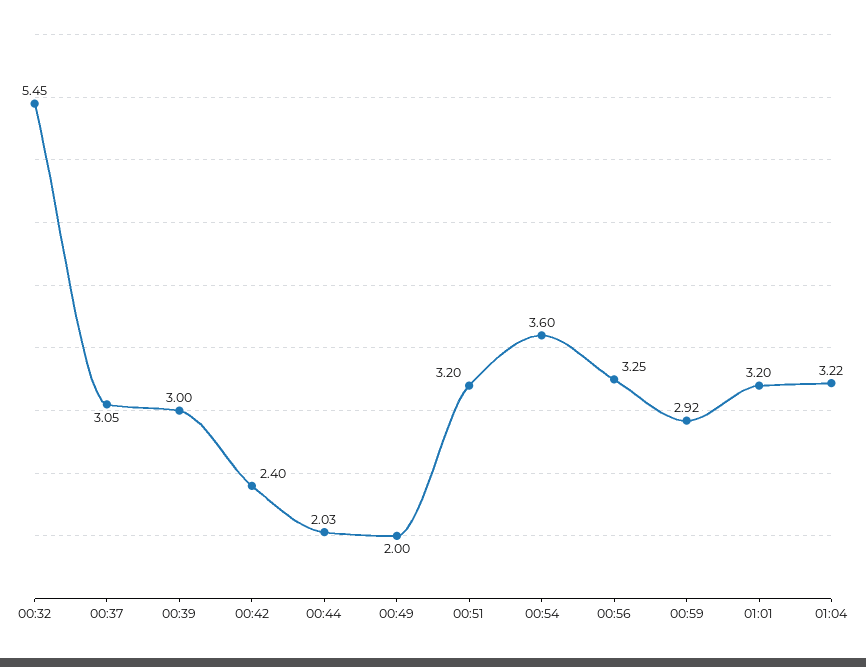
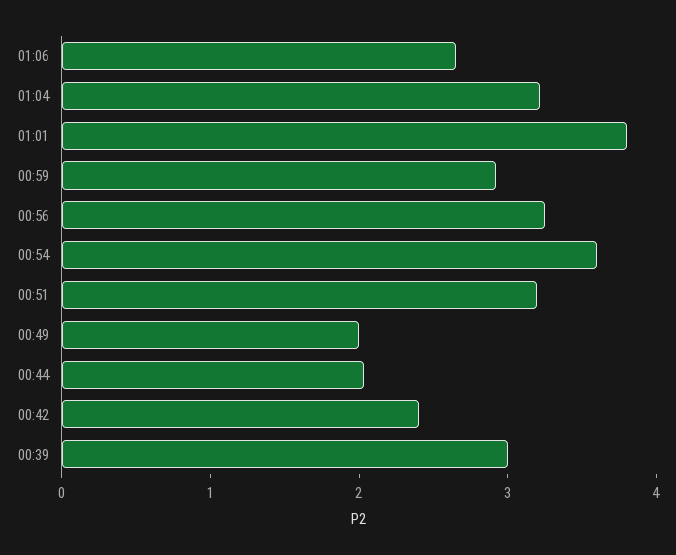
00:32: 5.45 -> none
00:37: 3.05 -> none
01:01: 3.2 -> 3.8
01:06: none -> 2.6

